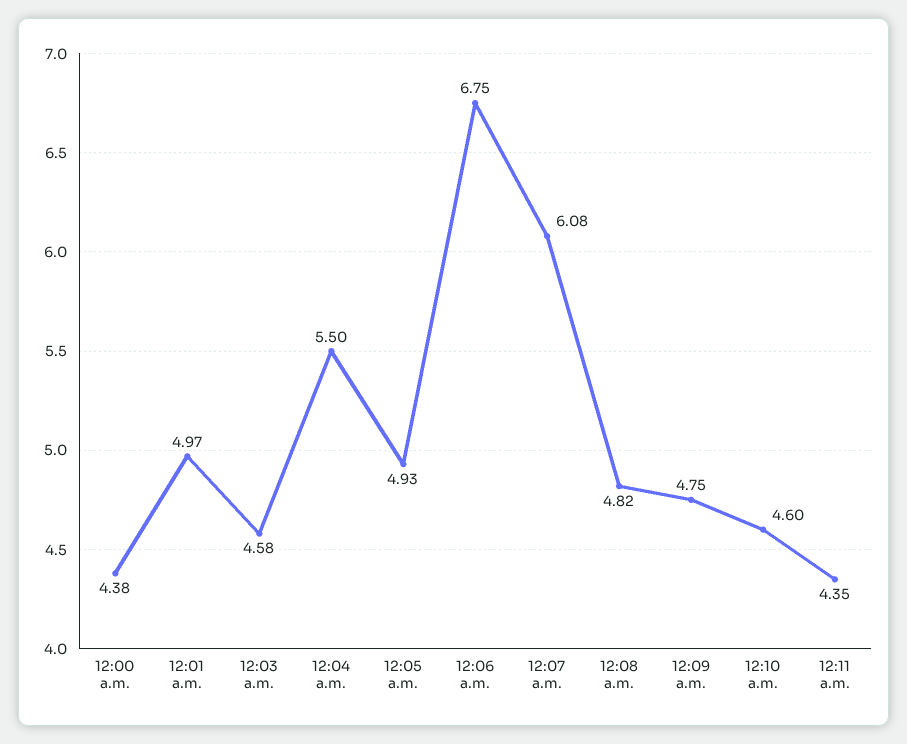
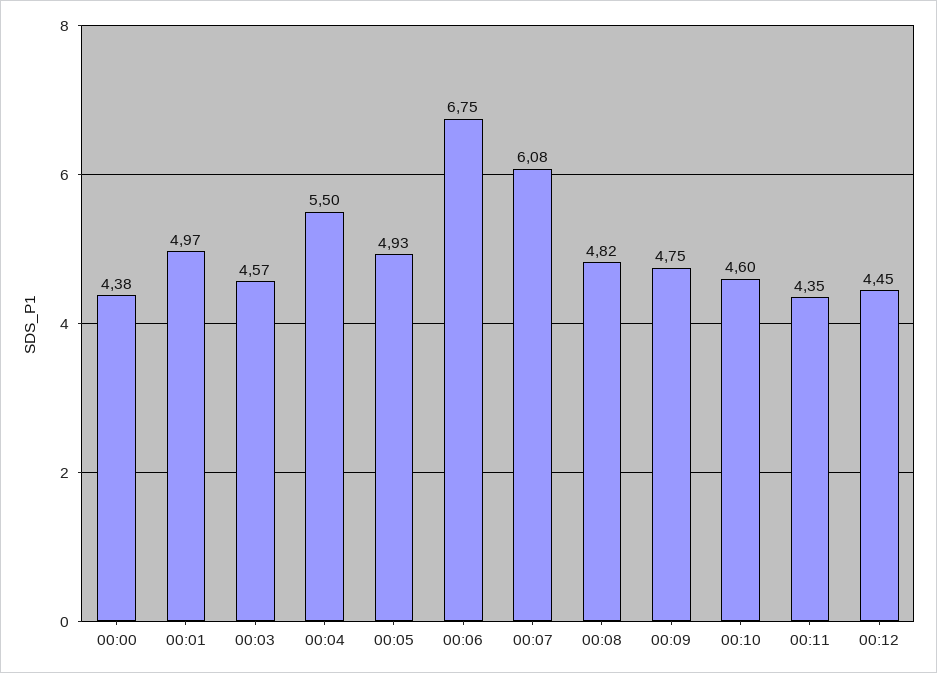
12:03 a.m.: 4.58 -> 4.57
00:12: none -> 4.45

